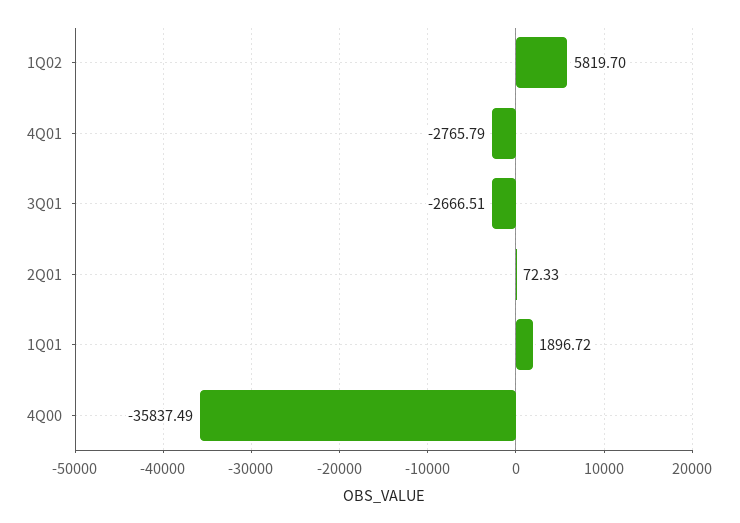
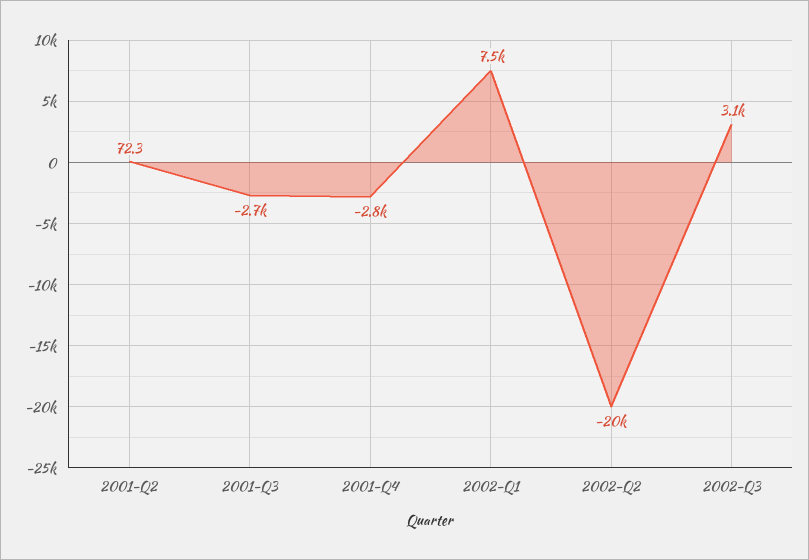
1Q02: 5819.7 -> 7500
1Q01: 1896.72 -> none
4Q00: -35837.49 -> none
2002-Q2: none -> -20000
2002-Q3: none -> 3100

